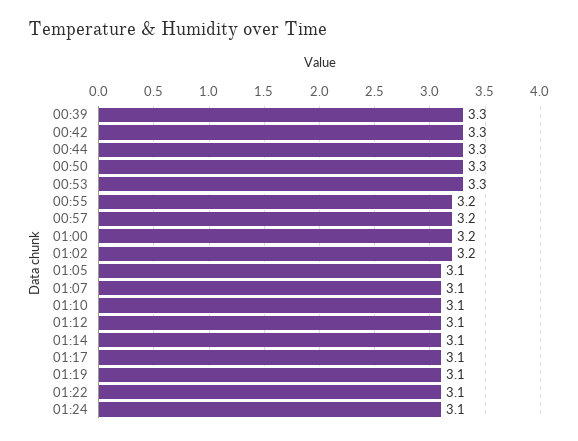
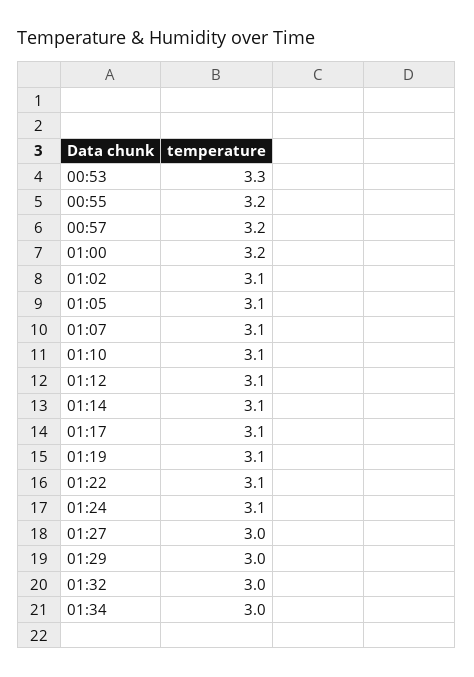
00:39: 3.3 -> none
00:42: 3.3 -> none
00:44: 3.3 -> none
00:50: 3.3 -> none
01:02: 3.2 -> 3.1
01:27: none -> 3
01:29: none -> 3
01:32: none -> 3
01:34: none -> 3

